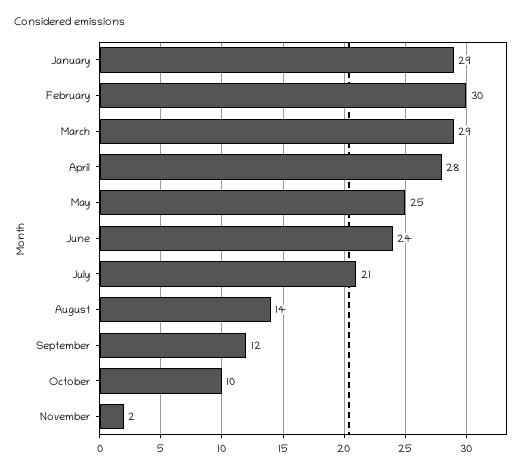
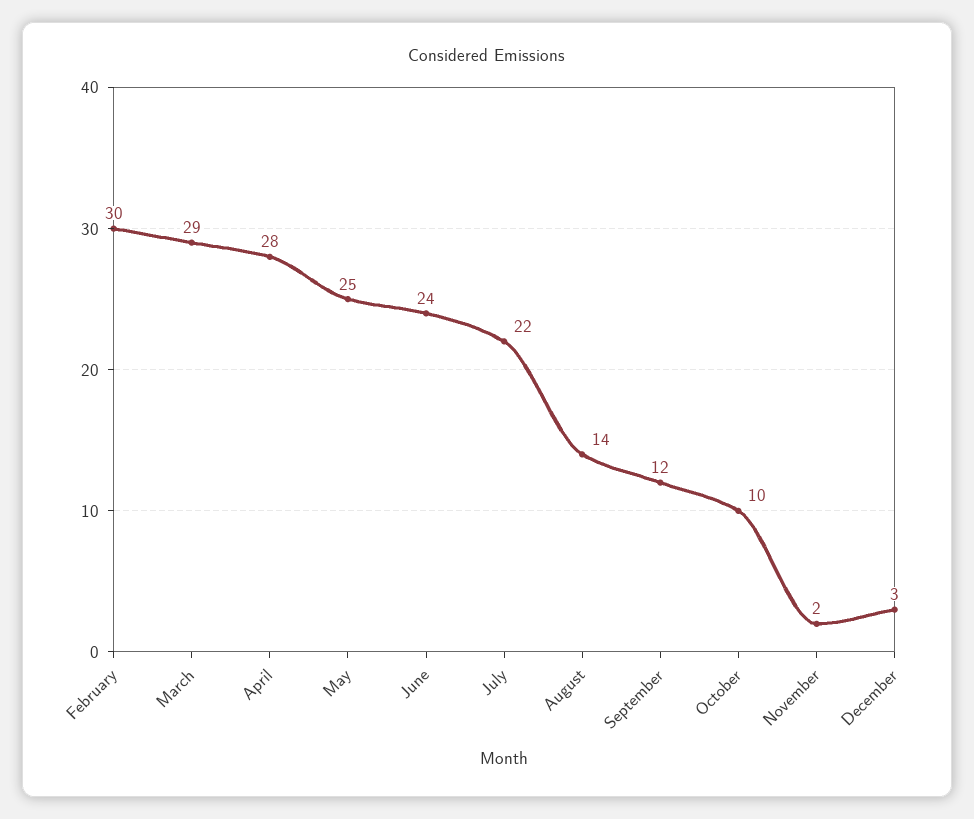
January: 29 -> none
July: 21 -> 22
December: none -> 3

